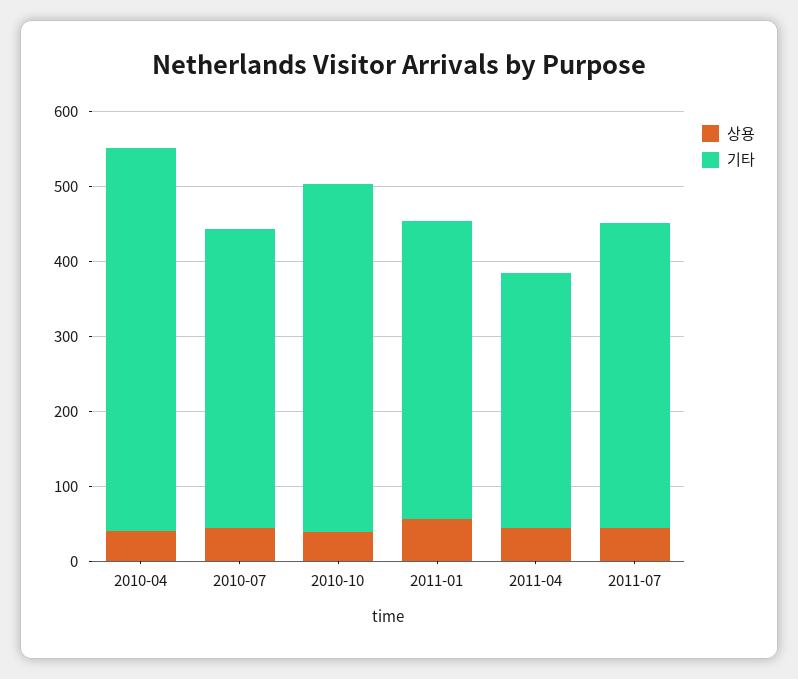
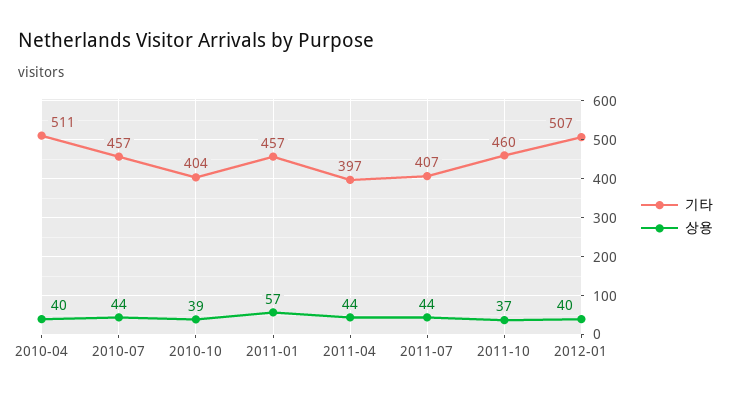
기타, 2010-07: 400 -> 457
기타, 2010-10: 460 -> 404
기타, 2011-01: 400 -> 457
기타, 2011-04: 340 -> 397
기타, 2011-10: none -> 460
상용, 2011-10: none -> 37
기타, 2012-01: none -> 507
상용, 2012-01: none -> 40

